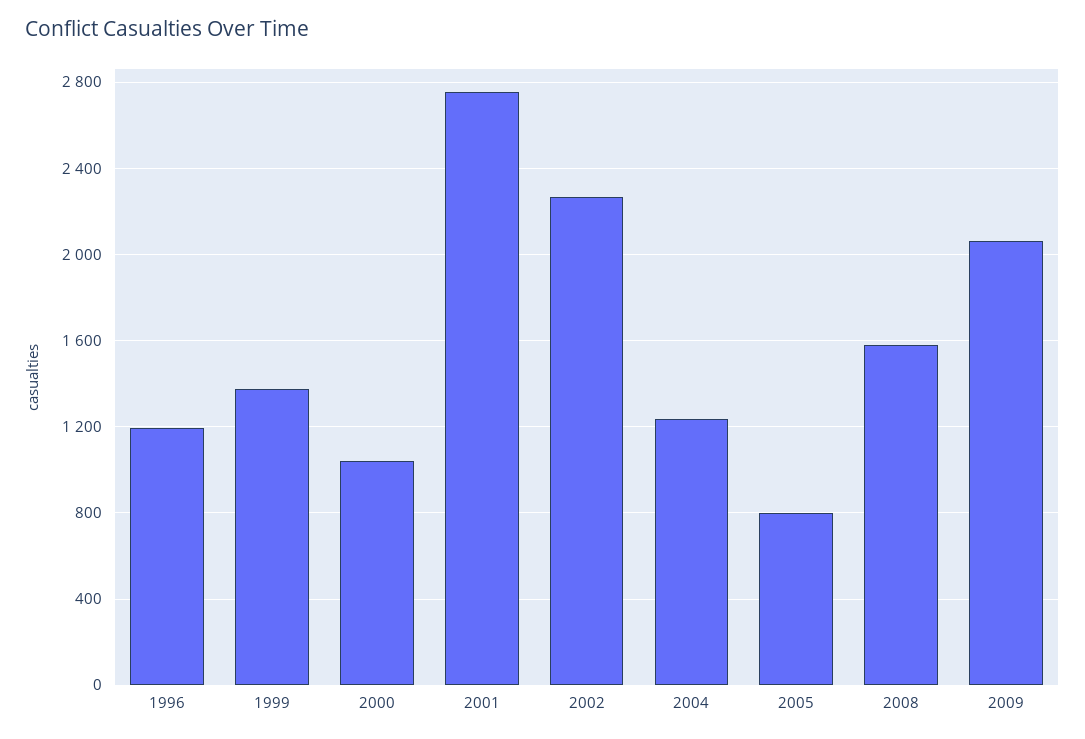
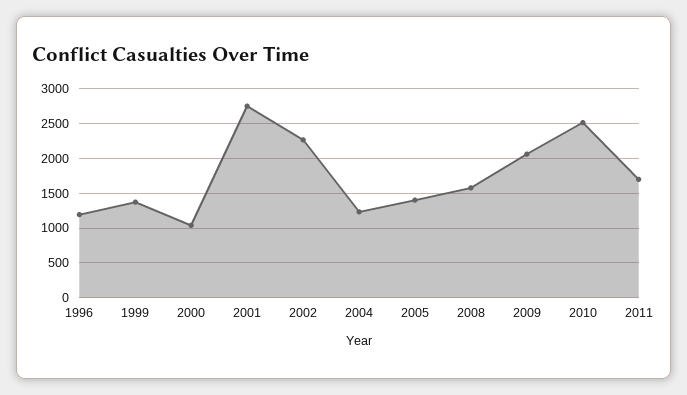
2005: 800 -> 1400
2010: none -> 2500
2011: none -> 1700

